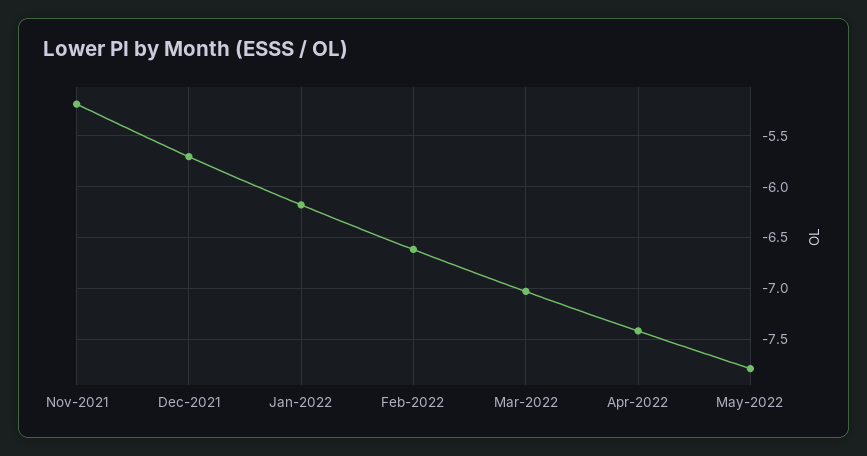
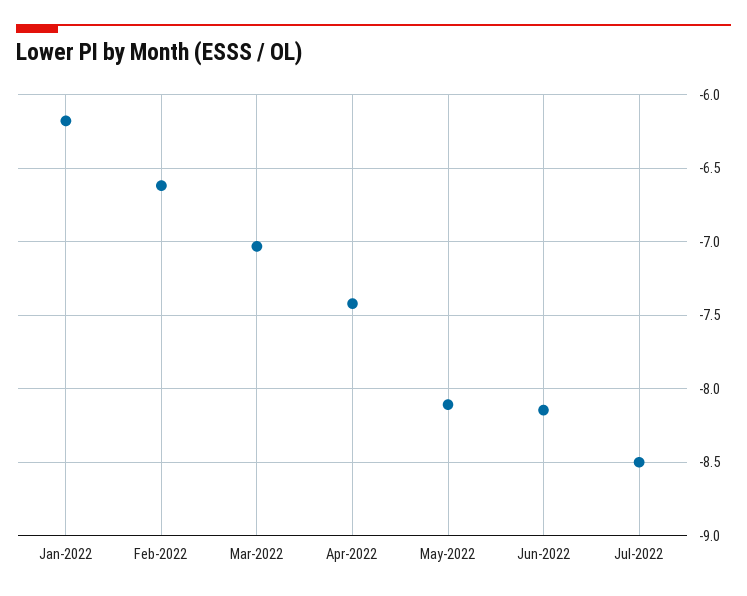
Nov-2021: -5.2 -> none
Dec-2021: -5.7 -> none
May-2022: -7.8 -> -8.1
Jun-2022: none -> -8.15
Jul-2022: none -> -8.5

